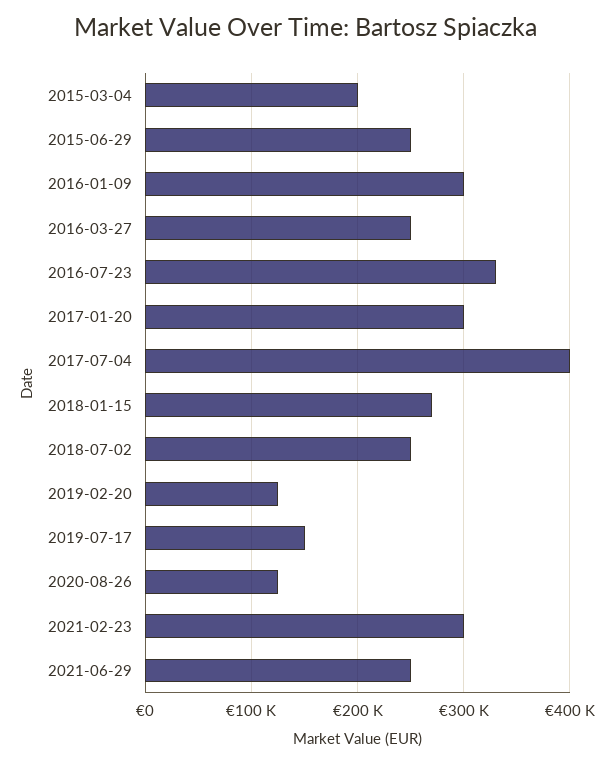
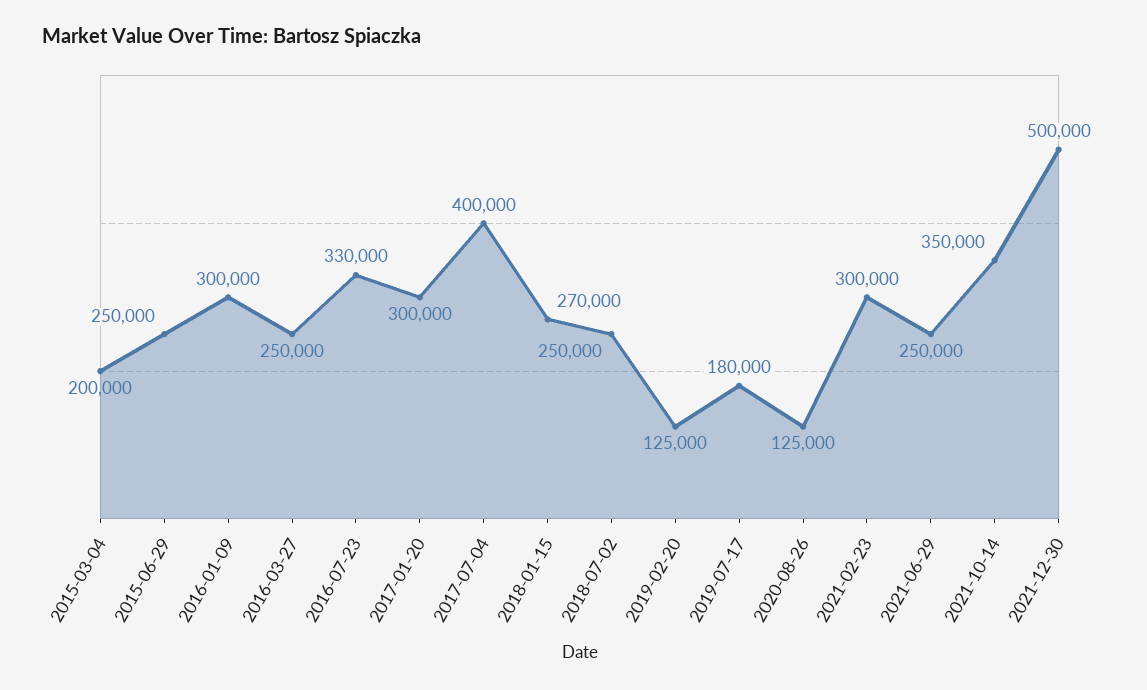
2019-07-17: 150000 -> 180000
2021-10-14: none -> 350000
2021-12-30: none -> 500000

